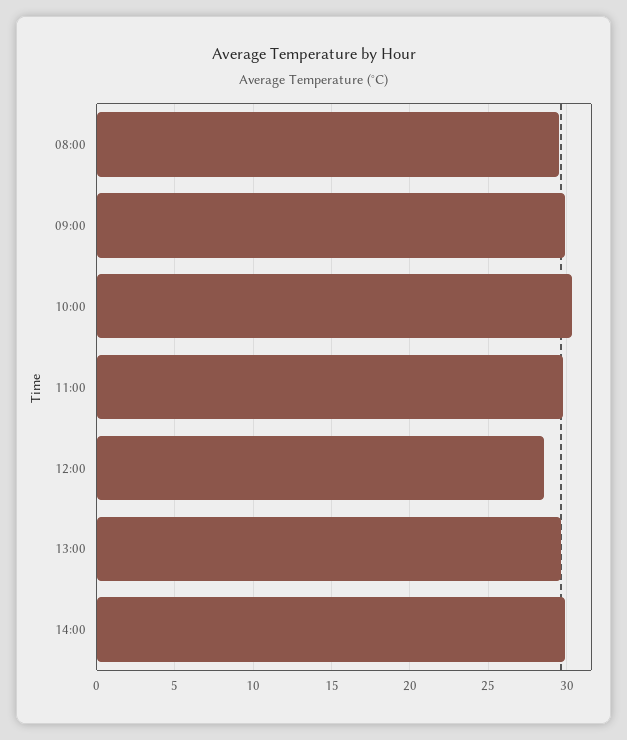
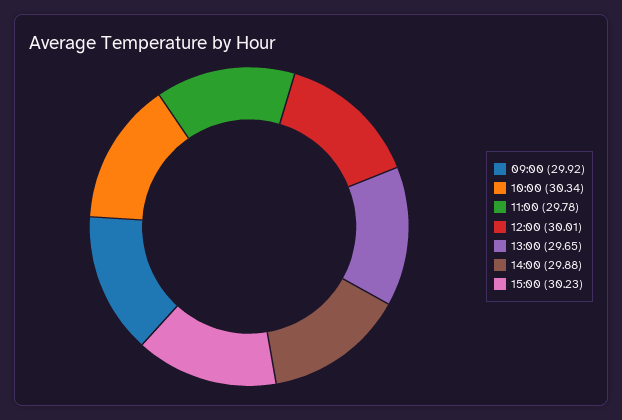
08:00: 29.5 -> none
12:00: 28.5 -> 30.01
15:00: none -> 30.23

